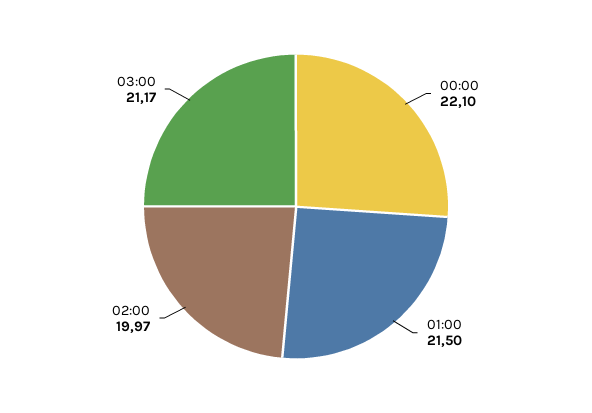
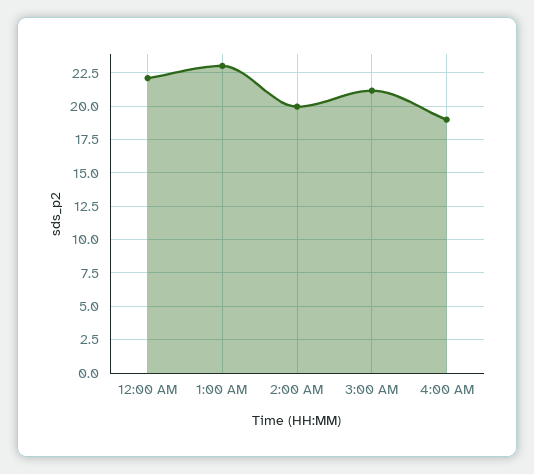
01:00: 21.5 -> 23
4:00 AM: none -> 19

